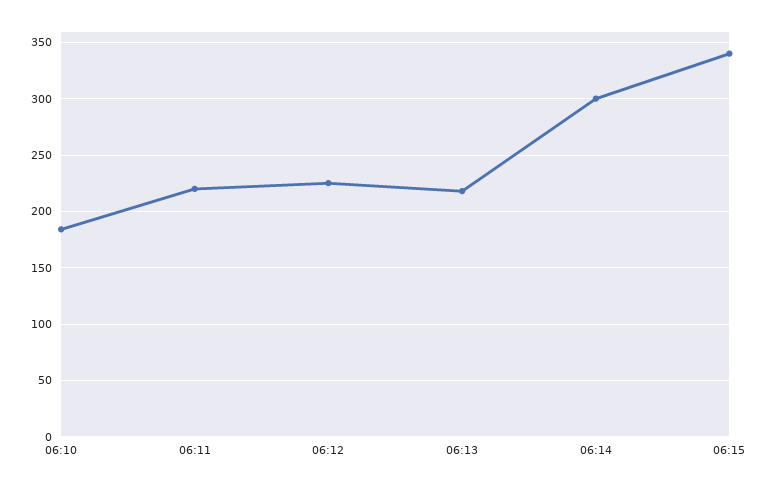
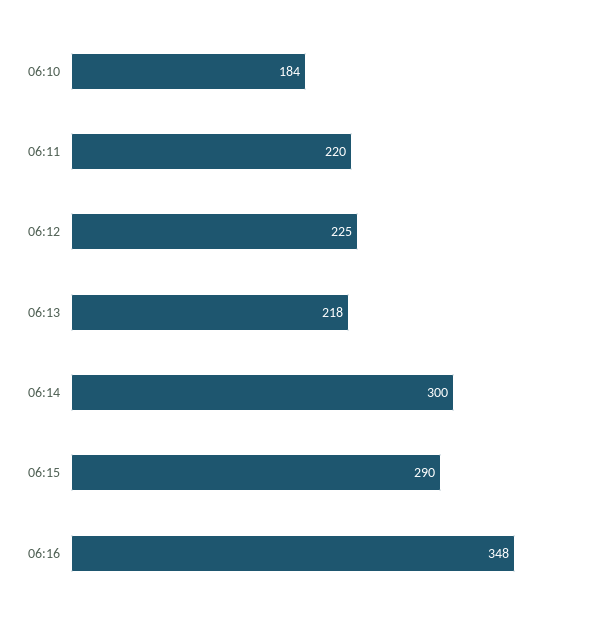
06:15: 340 -> 290
06:16: none -> 348

